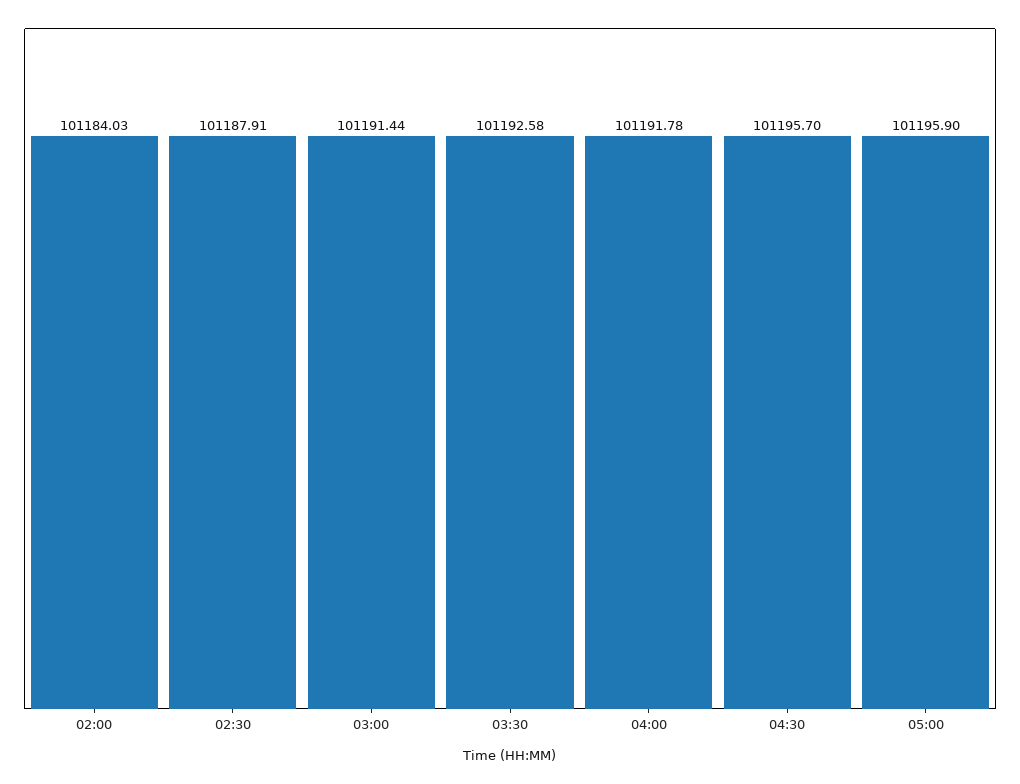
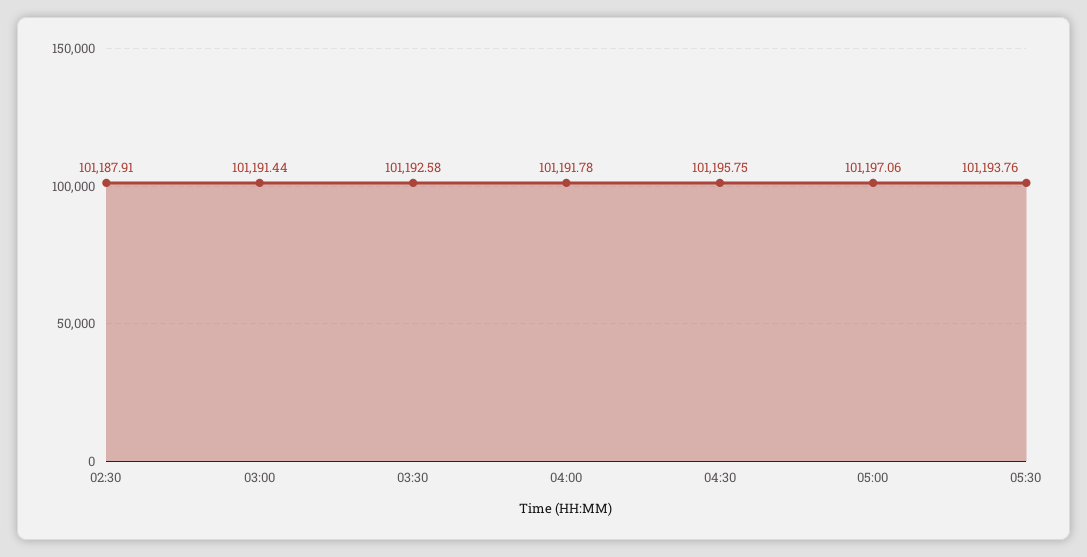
02:00: 101184.03 -> none
04:30: 101195.7 -> 101195.75
05:00: 101195.9 -> 101197.06
05:30: none -> 101193.76

